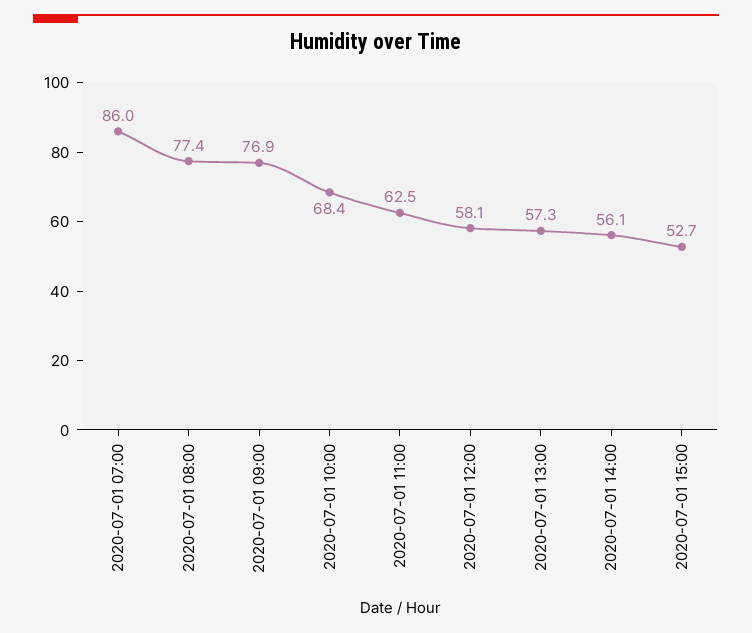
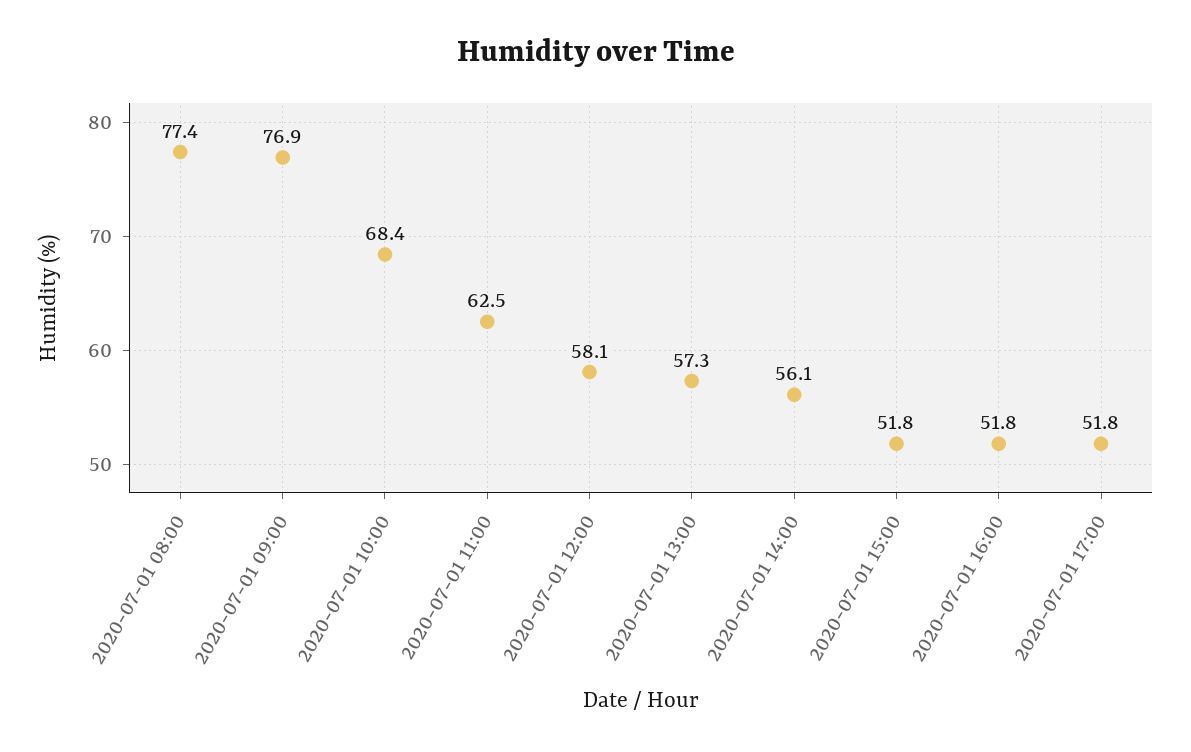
2020-07-01 07:00: 86 -> none
2020-07-01 15:00: 52.7 -> 51.8
2020-07-01 16:00: none -> 51.8
2020-07-01 17:00: none -> 51.8

